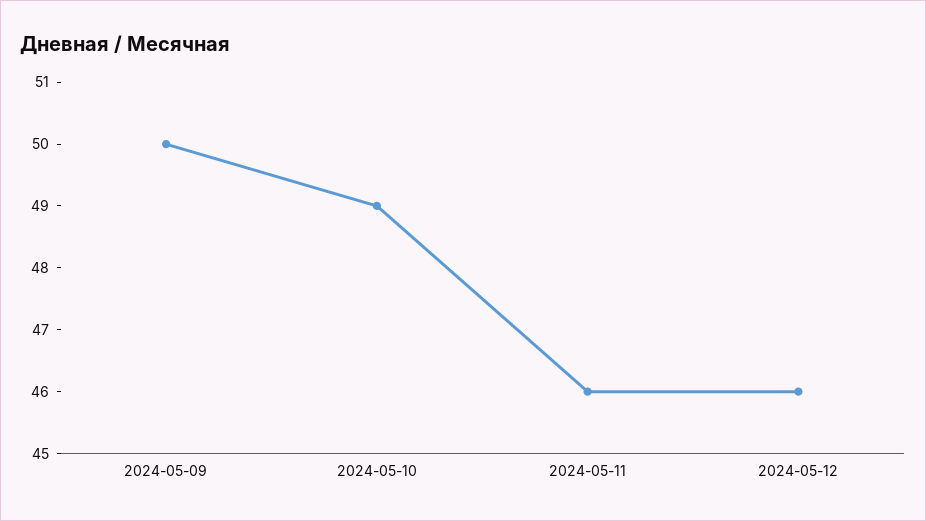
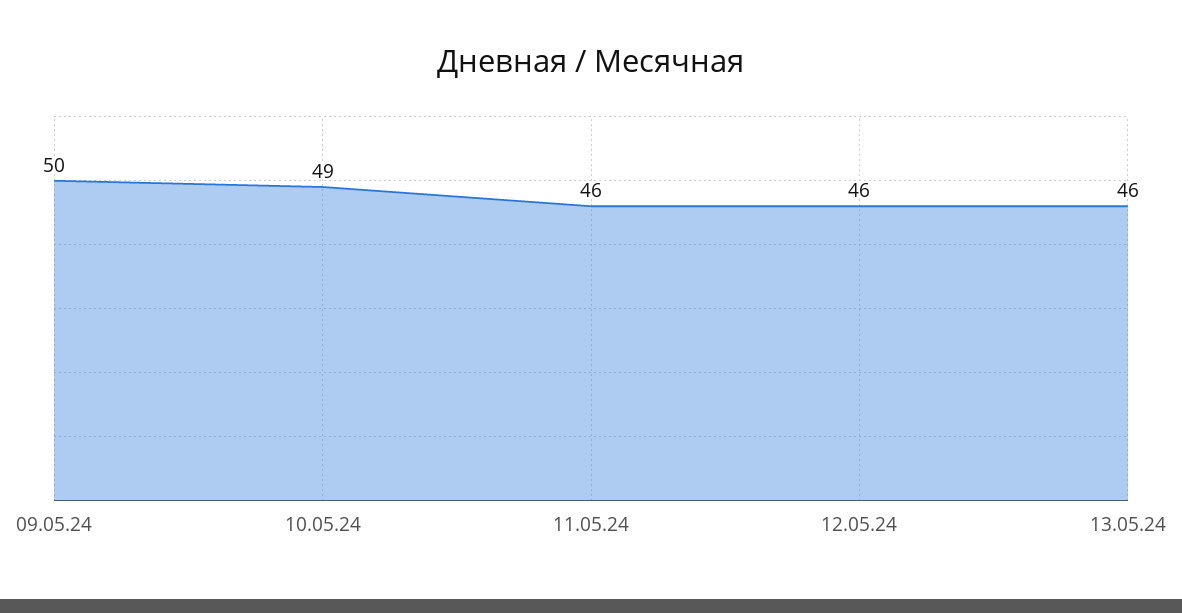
13.05.24: none -> 46

